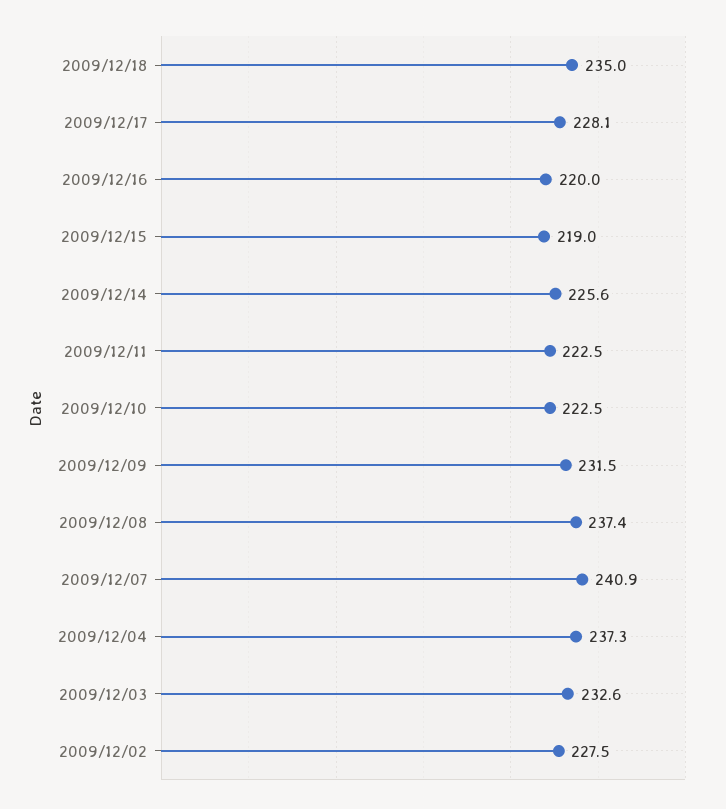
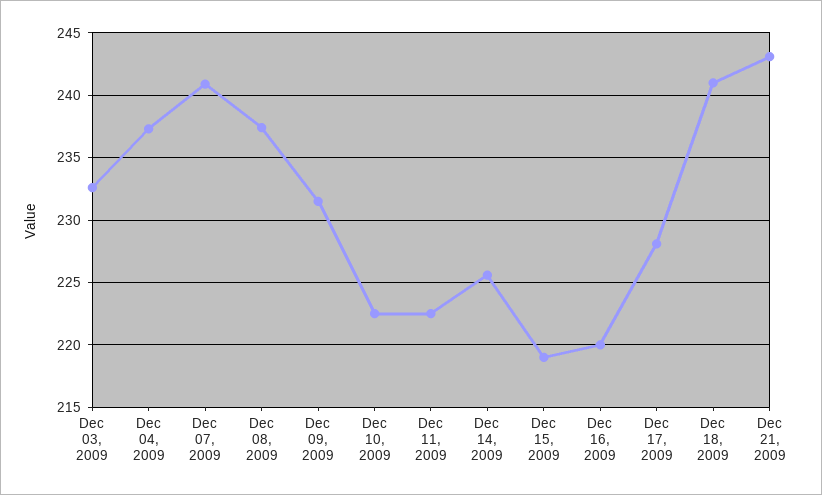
2009/12/18: 235 -> 241
2009/12/02: 227.5 -> none
Dec 21, 2009: none -> 243

